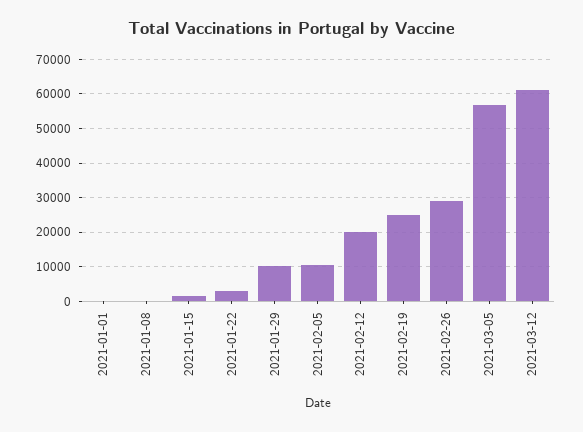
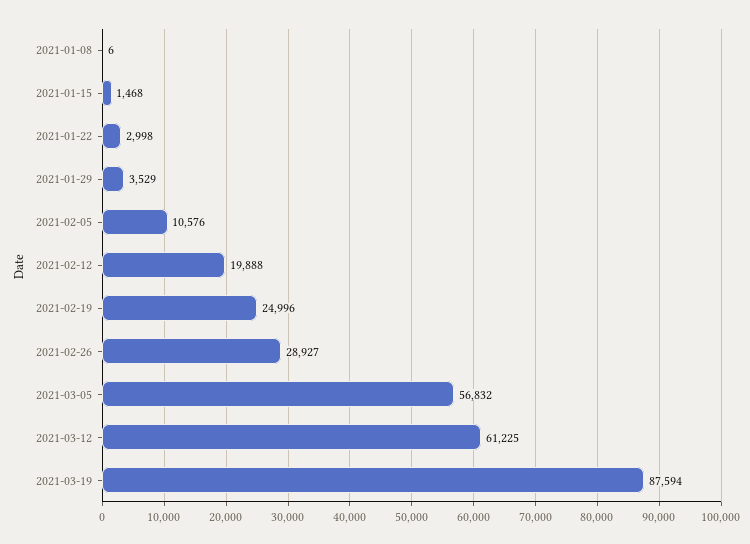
2021-01-01: 0 -> none
2021-01-29: 10000 -> 3529
2021-03-19: none -> 87594

